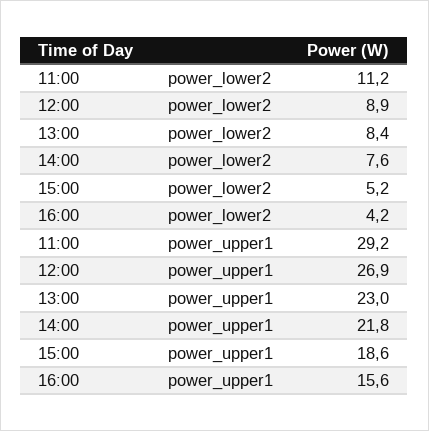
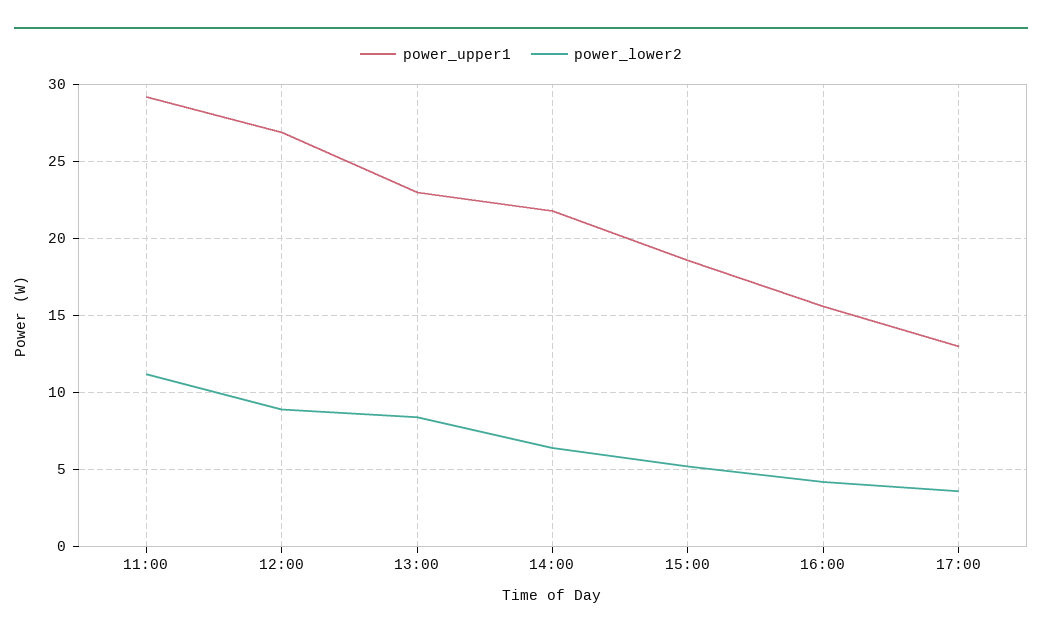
power_lower2, 14:00: 7.6 -> 6.5
power_upper1, 17:00: none -> 13
power_lower2, 17:00: none -> 3.5

